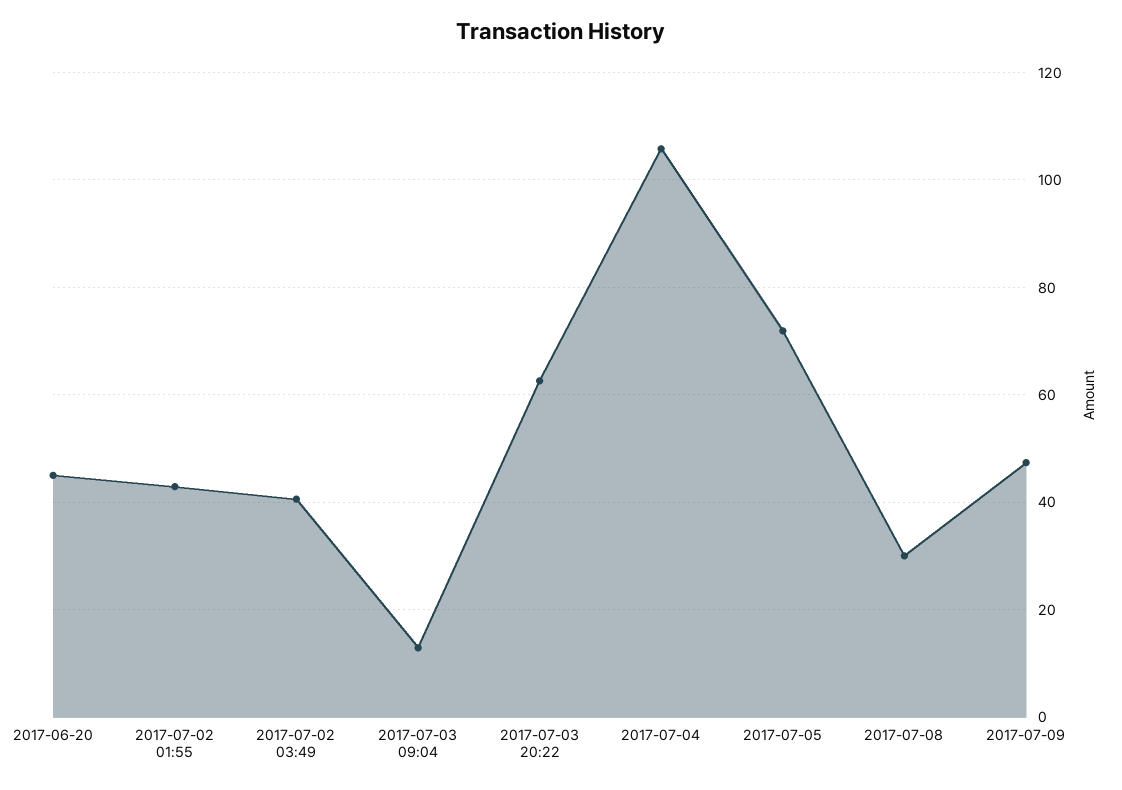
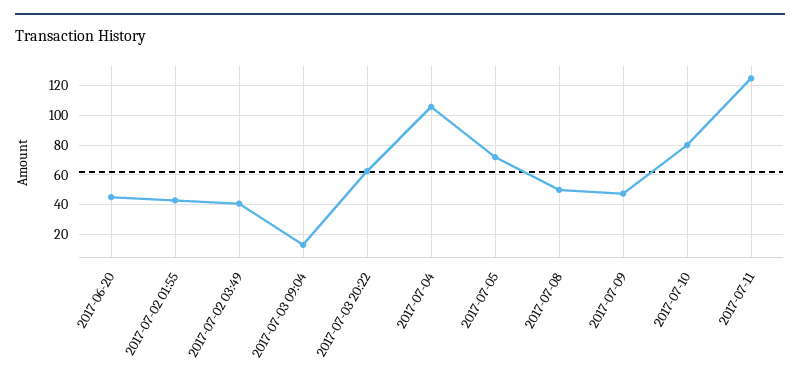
2017-07-08: 30 -> 50
2017-07-10: none -> 80
2017-07-11: none -> 125

